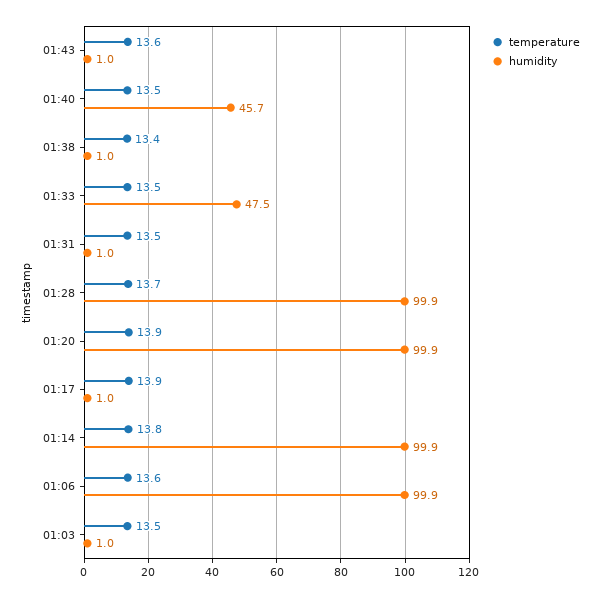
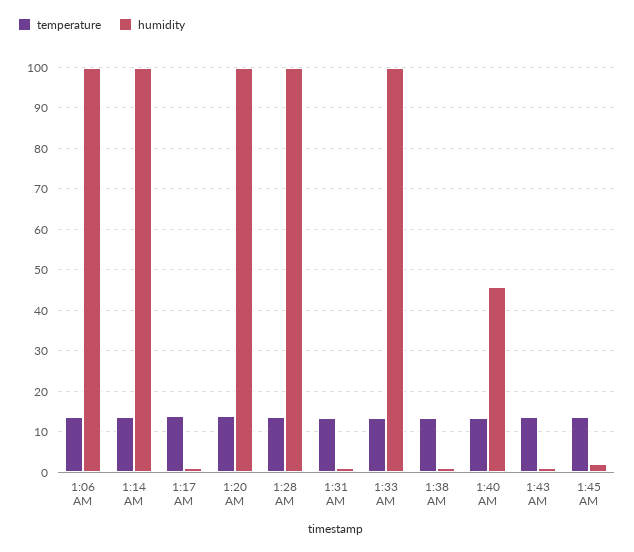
humidity, 01:33: 47.5 -> 100
temperature, 01:03: 13.5 -> none
humidity, 01:03: 1 -> none
temperature, 1:45 AM: none -> 14
humidity, 1:45 AM: none -> 2

